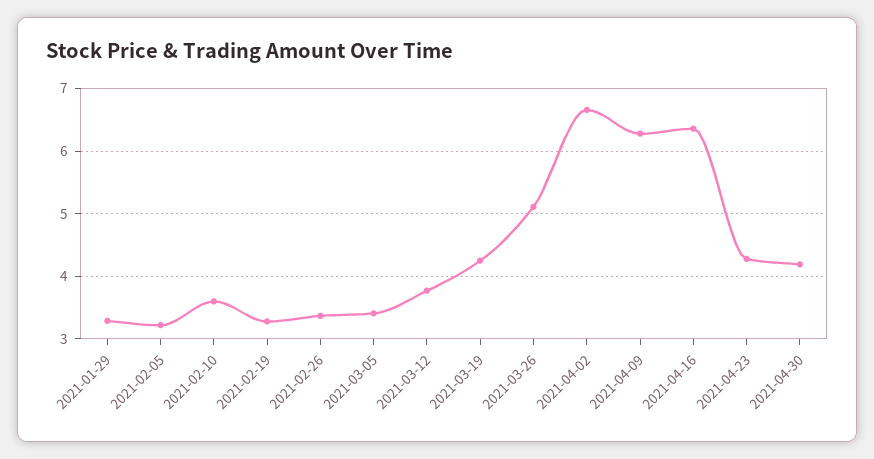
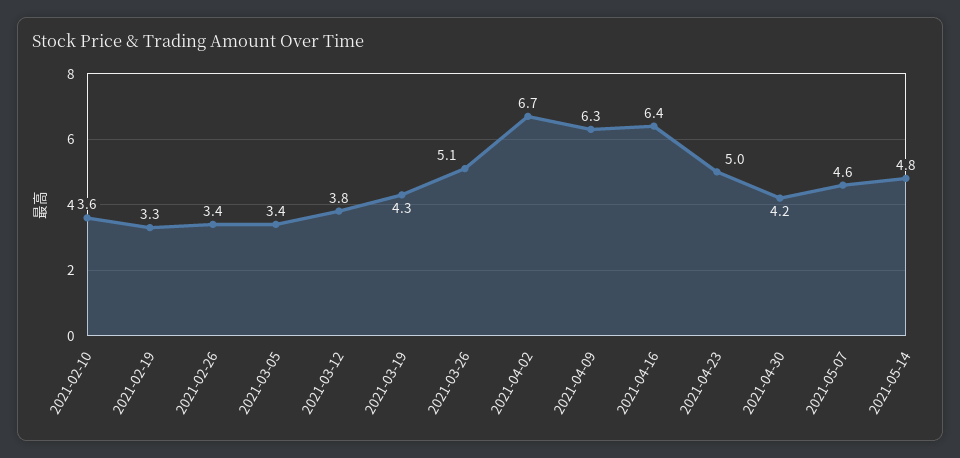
2021-01-29: 3.3 -> none
2021-02-05: 3.2 -> none
2021-04-23: 4.3 -> 5
2021-05-07: none -> 4.6
2021-05-14: none -> 4.8

